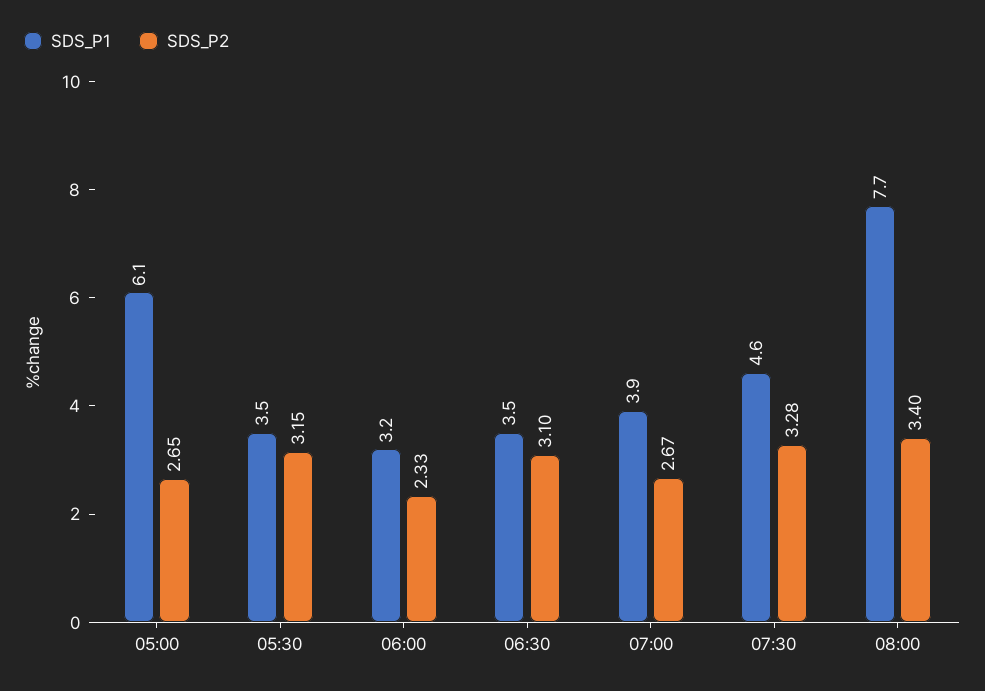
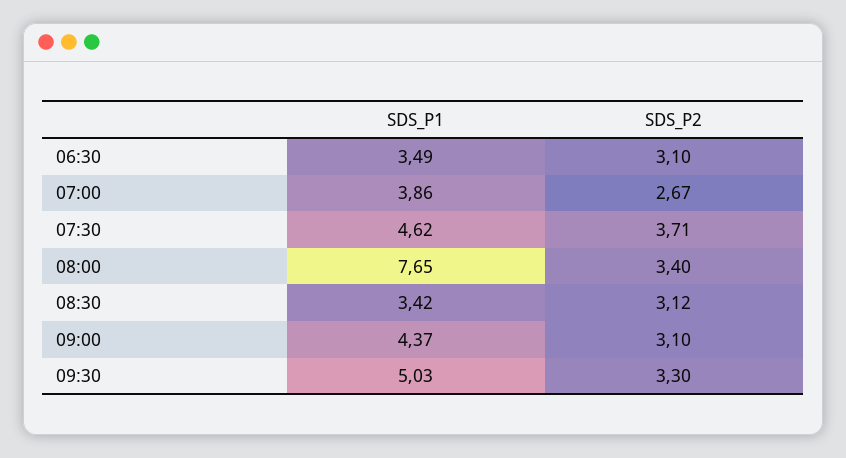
SDS_P1, 05:00: 6.1 -> none
SDS_P2, 05:00: 2.65 -> none
SDS_P1, 05:30: 3.5 -> none
SDS_P2, 05:30: 3.15 -> none
SDS_P1, 06:00: 3.2 -> none
SDS_P2, 06:00: 2.33 -> none
SDS_P2, 07:30: 3.28 -> 3.71
SDS_P1, 08:30: none -> 3.42
SDS_P2, 08:30: none -> 3.12
SDS_P1, 09:00: none -> 4.37
SDS_P2, 09:00: none -> 3.1
SDS_P1, 09:30: none -> 5.03
SDS_P2, 09:30: none -> 3.3

